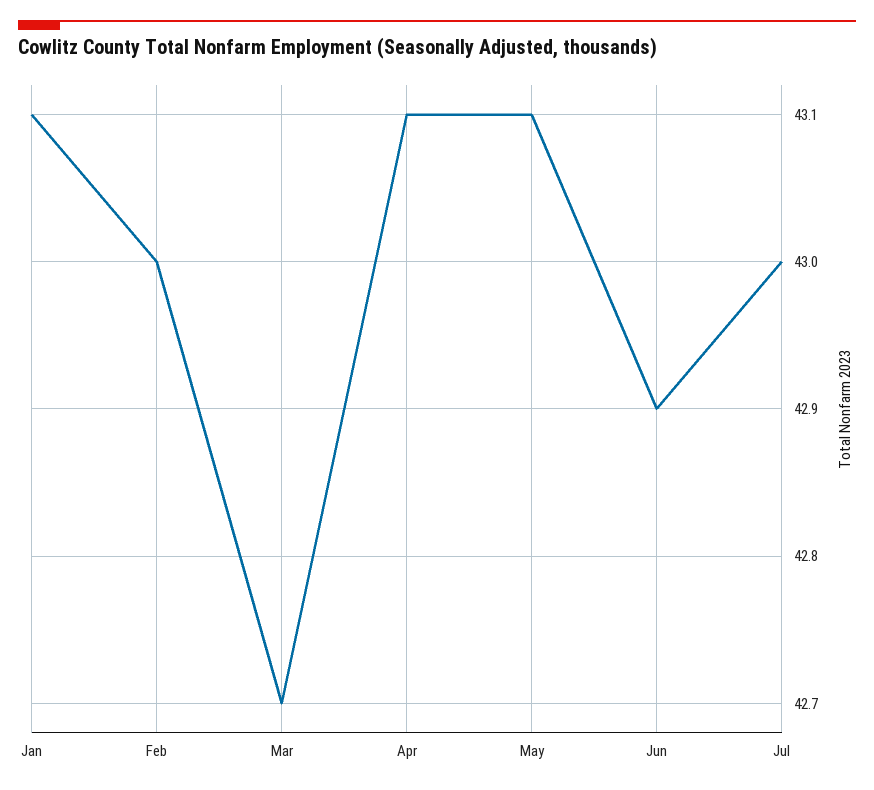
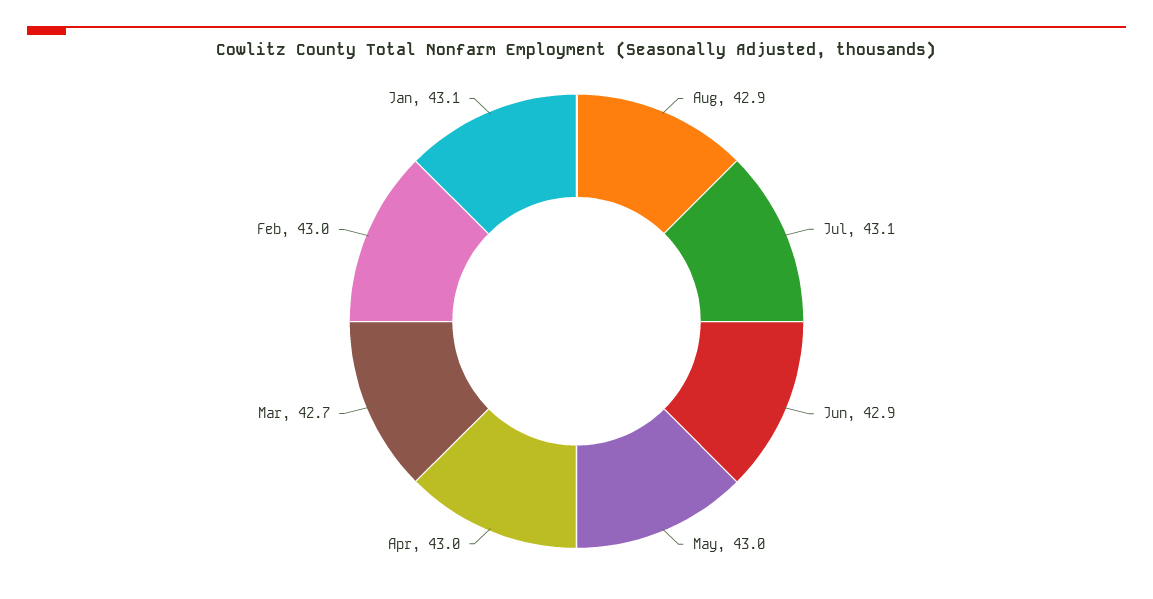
Apr: 43.1 -> 43
May: 43.1 -> 43
Jul: 43 -> 43.1
Aug: none -> 42.9

